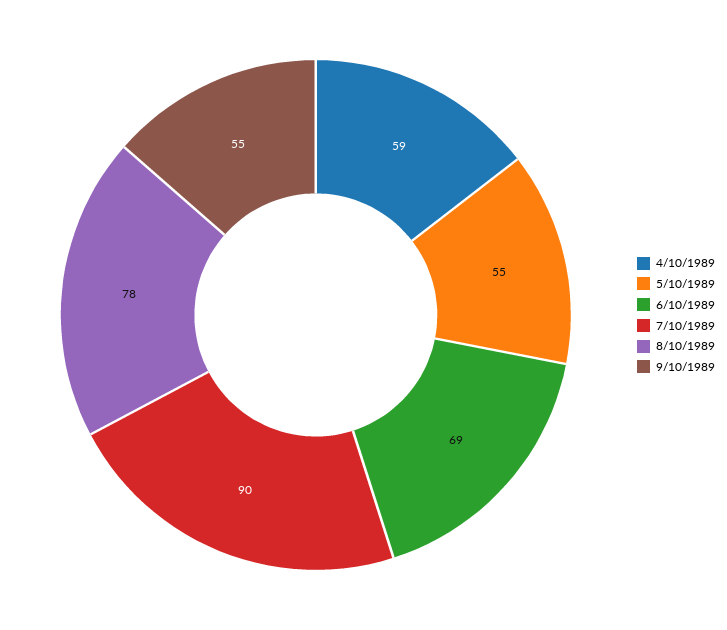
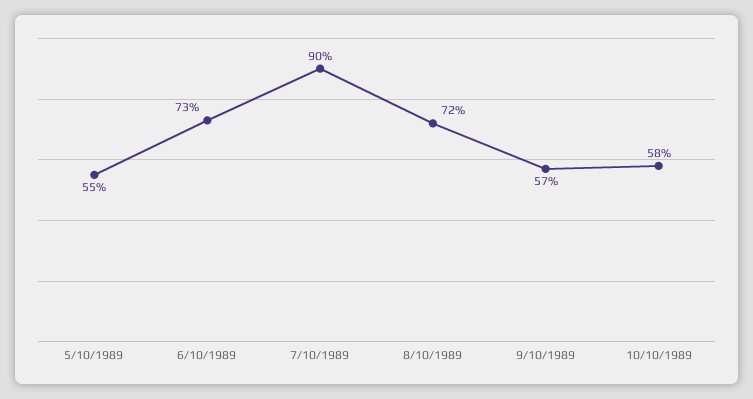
4/10/1989: 59 -> none
6/10/1989: 69 -> 73
8/10/1989: 78 -> 72
9/10/1989: 55 -> 57
10/10/1989: none -> 58

